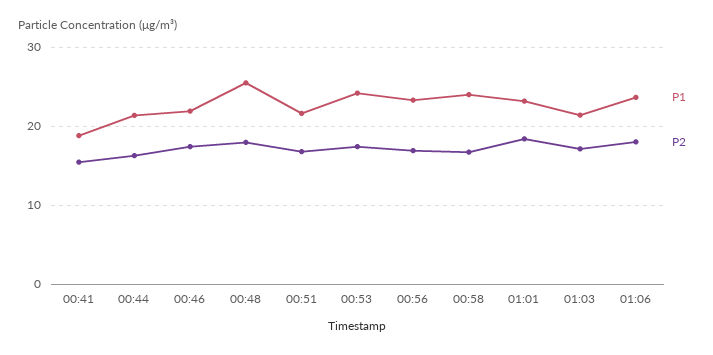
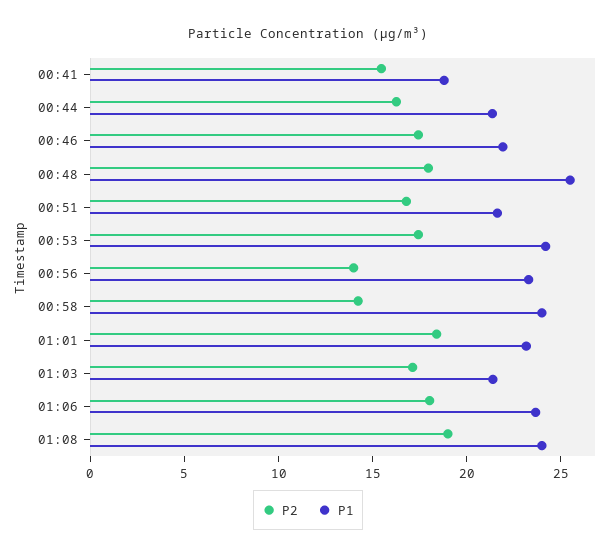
P2, 00:56: 17 -> 14
P2, 00:58: 17 -> 14
P2, 01:08: none -> 19
P1, 01:08: none -> 24

